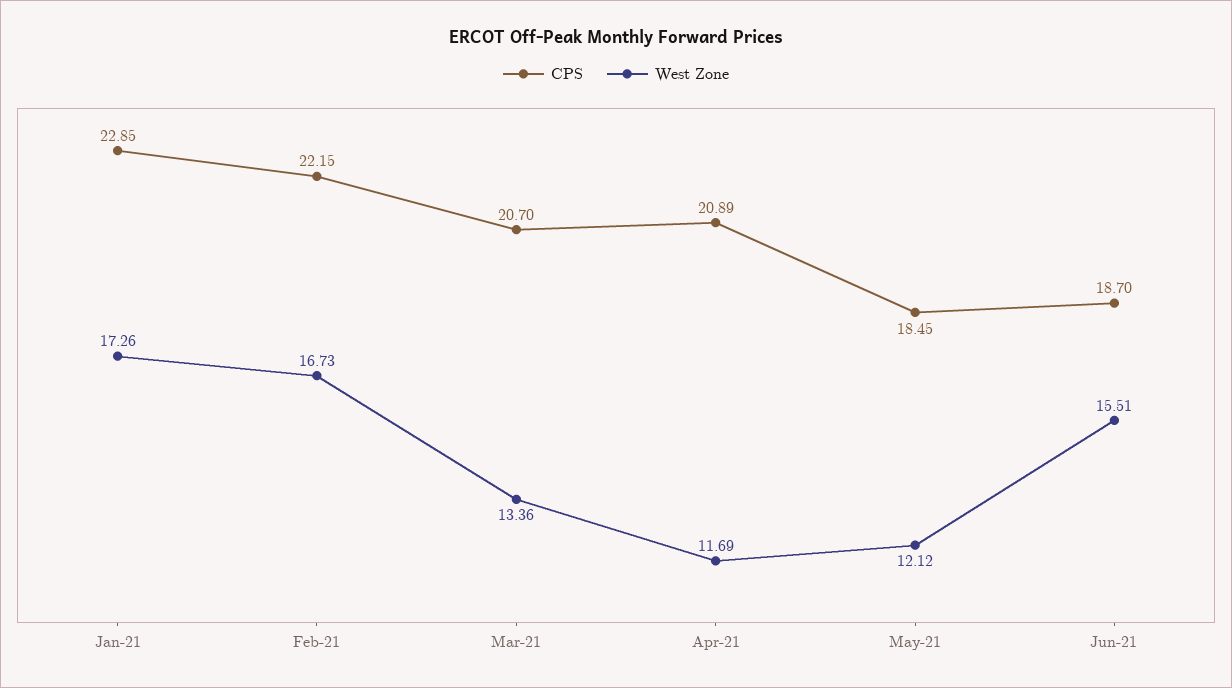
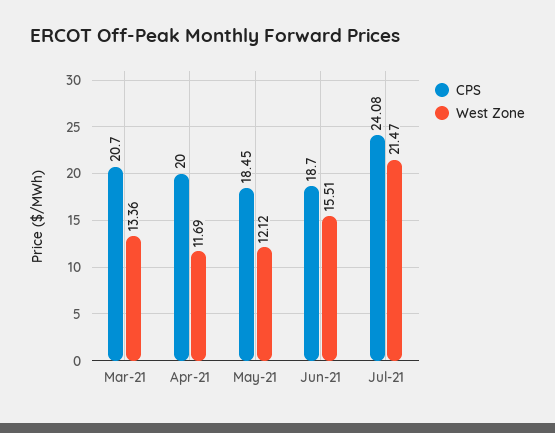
CPS, Jan-21: 22.85 -> none
West Zone, Jan-21: 17.26 -> none
CPS, Feb-21: 22.15 -> none
West Zone, Feb-21: 16.73 -> none
CPS, Apr-21: 20.89 -> 20
CPS, Jul-21: none -> 24.08
West Zone, Jul-21: none -> 21.47

